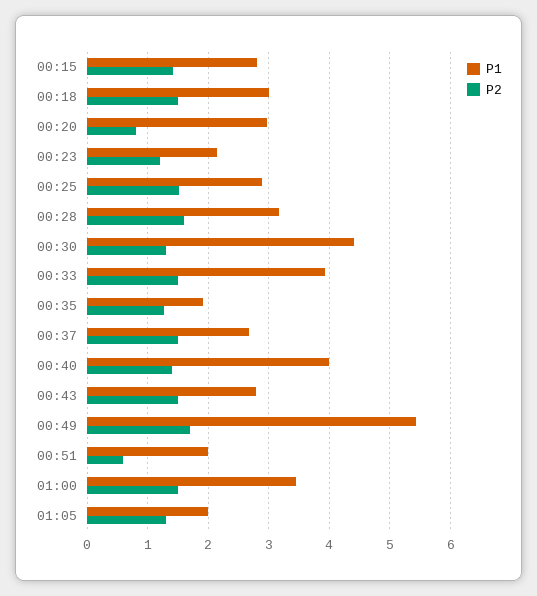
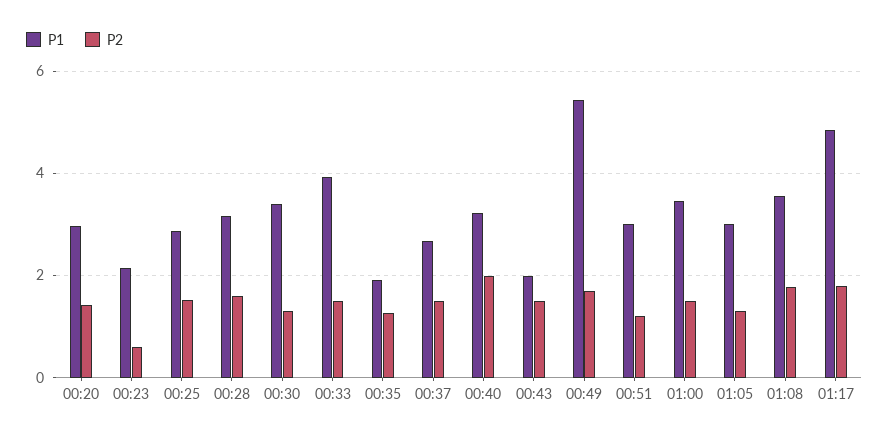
P1, 00:15: 2.8 -> none
P2, 00:15: 1.4 -> none
P1, 00:18: 3 -> none
P2, 00:18: 1.5 -> none
P2, 00:20: 0.8 -> 1.4
P2, 00:23: 1.2 -> 0.6
P1, 00:30: 4.4 -> 3.4
P1, 00:40: 4 -> 3.2
P2, 00:40: 1.4 -> 2
P1, 00:43: 2.8 -> 2
P1, 00:51: 2 -> 3
P2, 00:51: 0.6 -> 1.2
P1, 01:05: 2 -> 3
P1, 01:08: none -> 3.6
P2, 01:08: none -> 1.8
P1, 01:17: none -> 4.8
P2, 01:17: none -> 1.8

